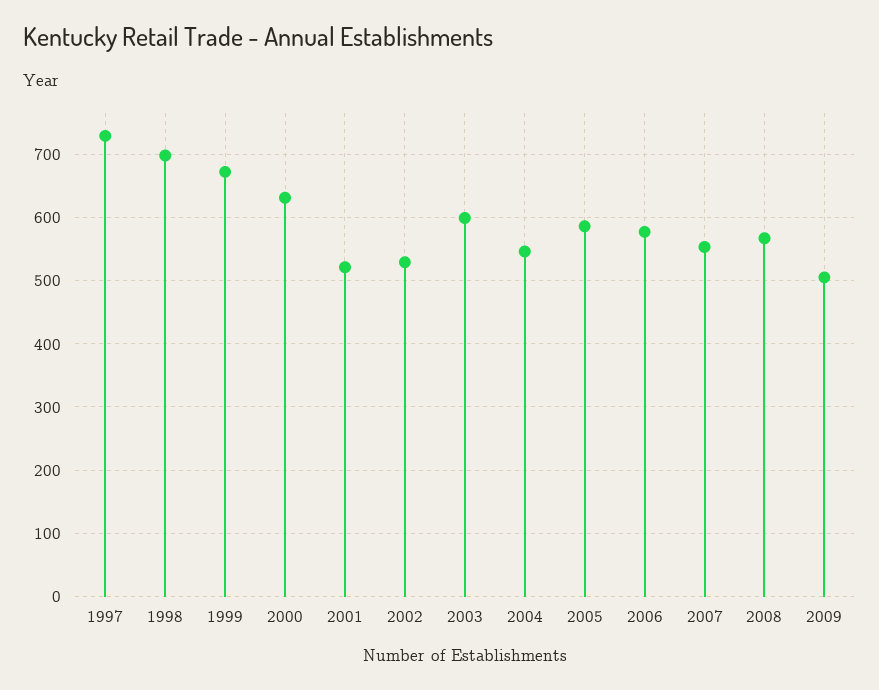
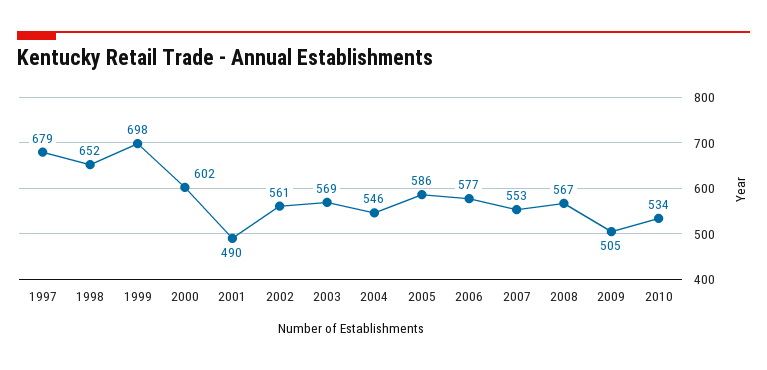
1997: 730 -> 679
1998: 700 -> 652
1999: 670 -> 698
2000: 630 -> 602
2001: 520 -> 490
2002: 530 -> 561
2003: 600 -> 569
2010: none -> 534

